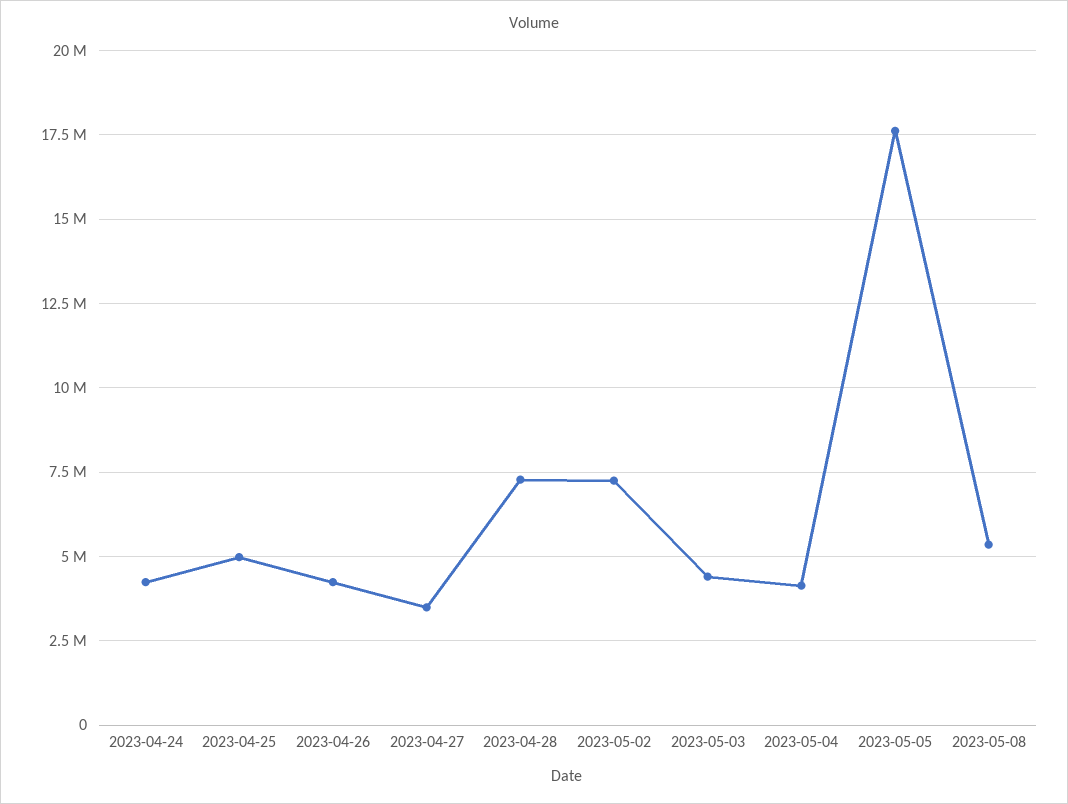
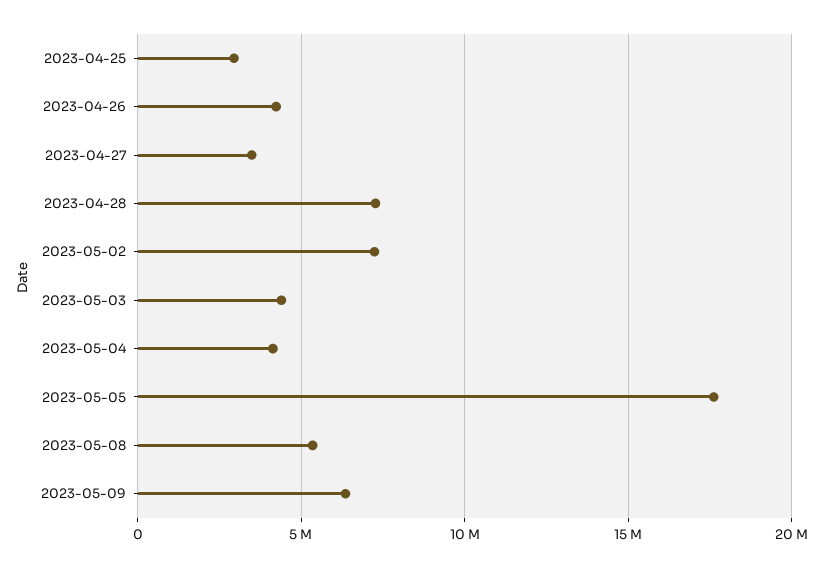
2023-04-24: 4250000 -> none
2023-04-25: 5000000 -> 3000000
2023-05-09: none -> 6500000

